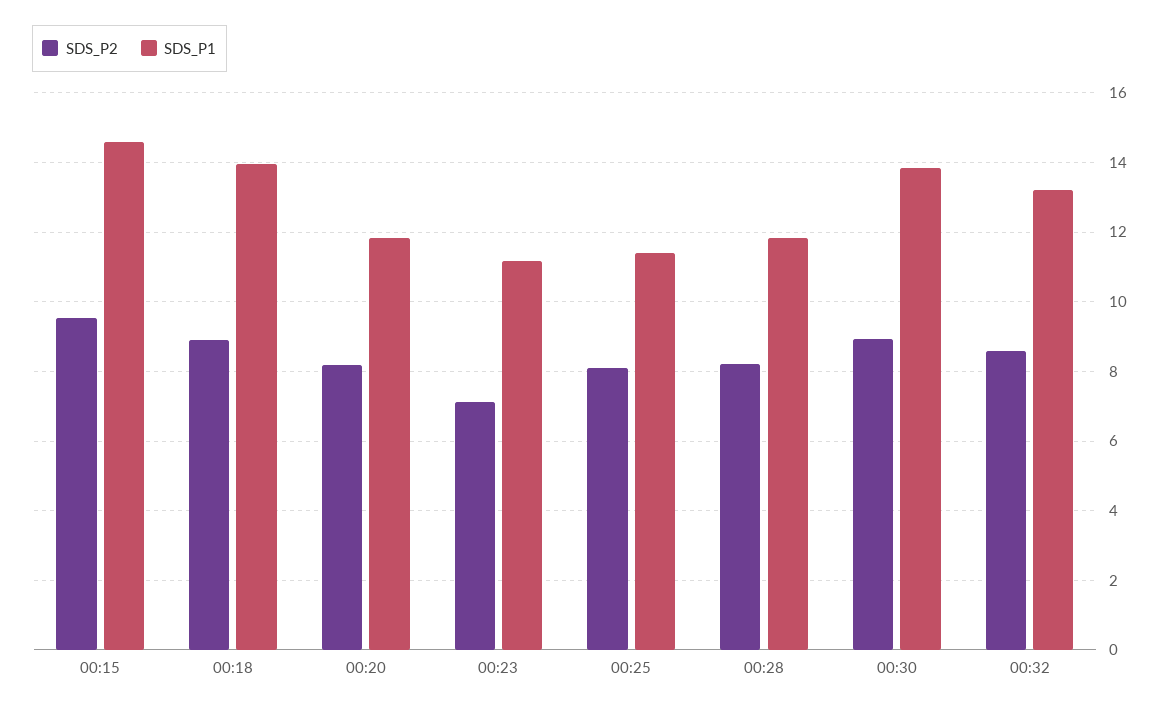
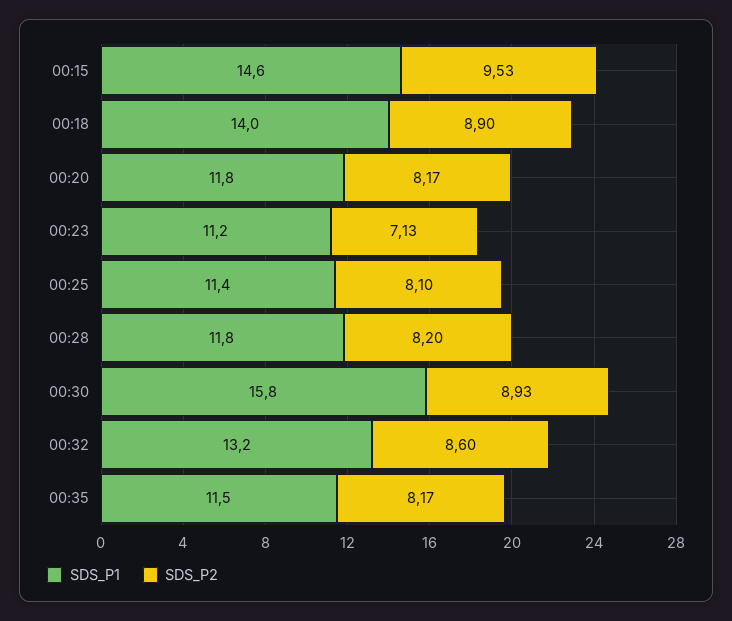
SDS_P1, 00:30: 13.8 -> 15.8
SDS_P1, 00:35: none -> 11.5
SDS_P2, 00:35: none -> 8.17

